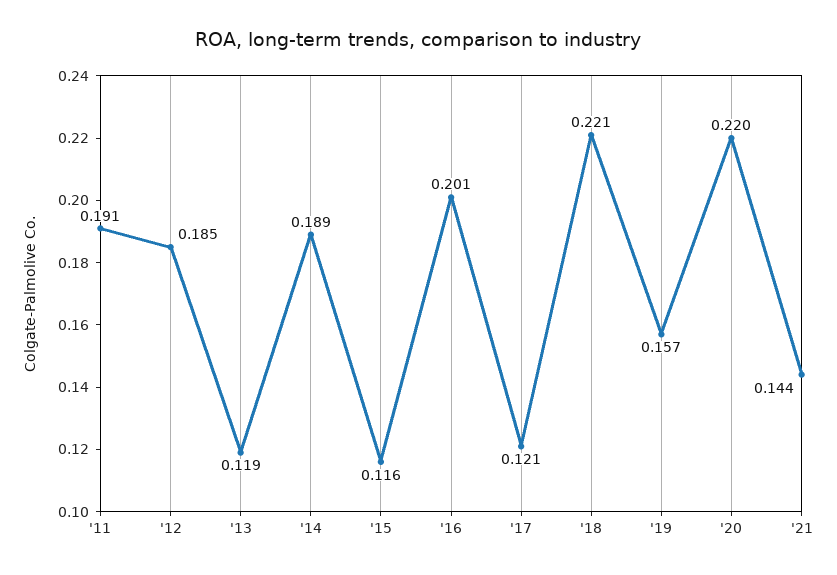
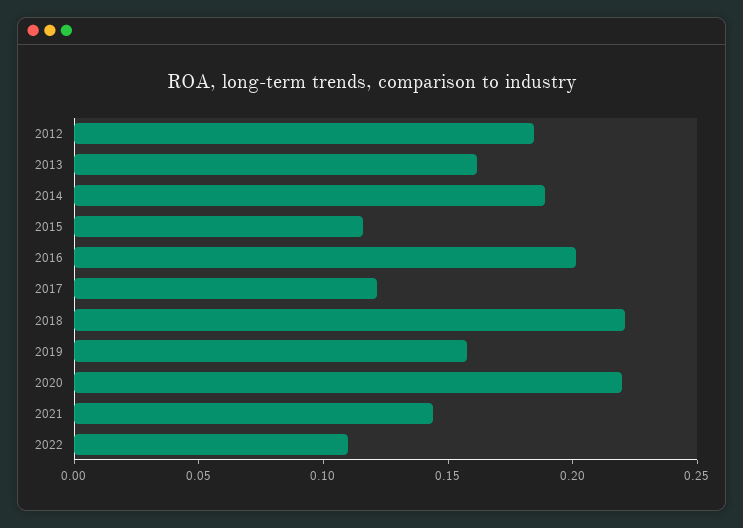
'11: 0.191 -> none
'13: 0.119 -> 0.16
2022: none -> 0.11

